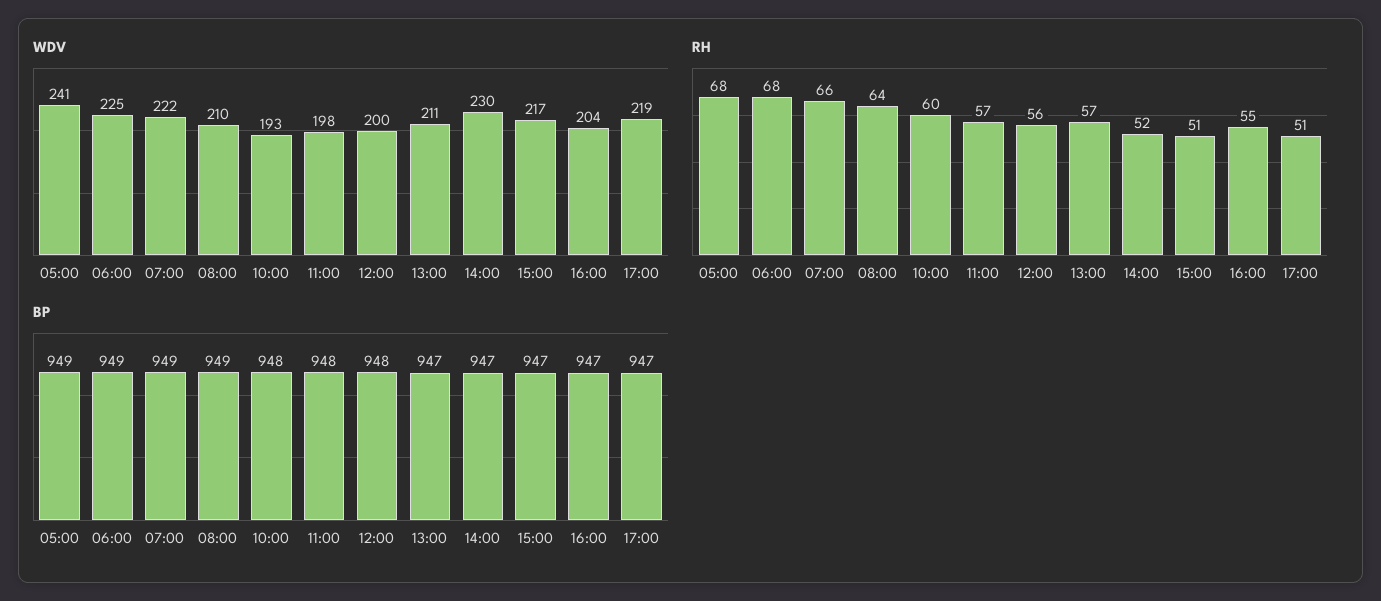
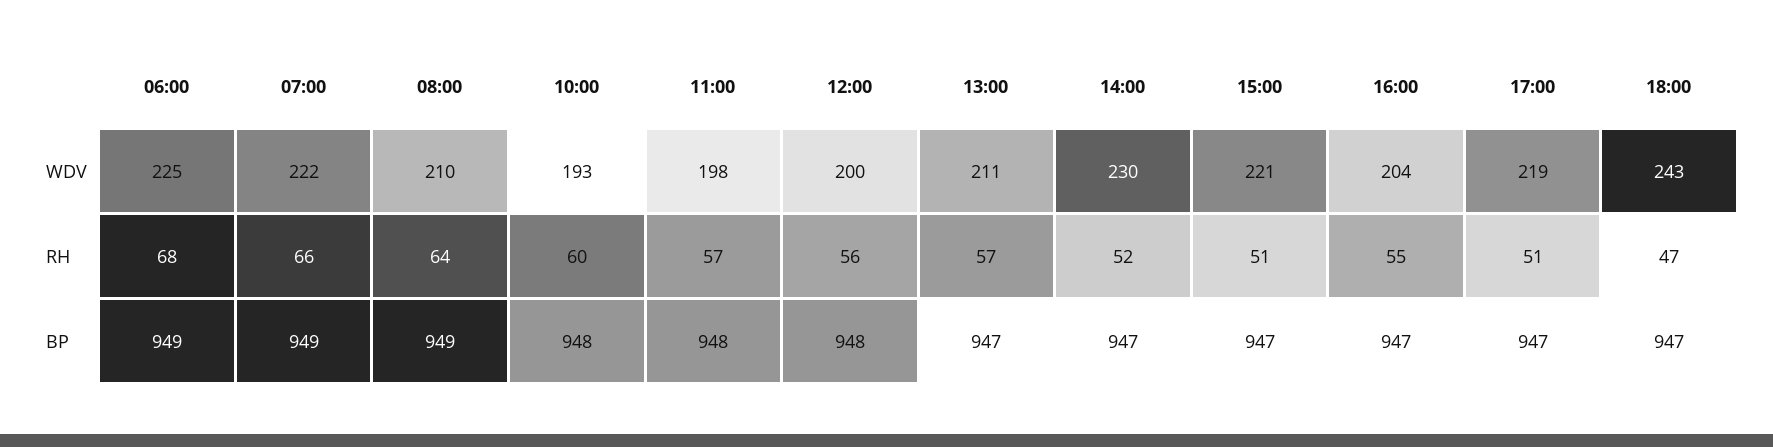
WDV, 05:00: 241 -> none
WDV, 15:00: 217 -> 221
RH, 05:00: 68 -> none
BP, 05:00: 949 -> none
WDV, 18:00: none -> 243
RH, 18:00: none -> 47
BP, 18:00: none -> 947

